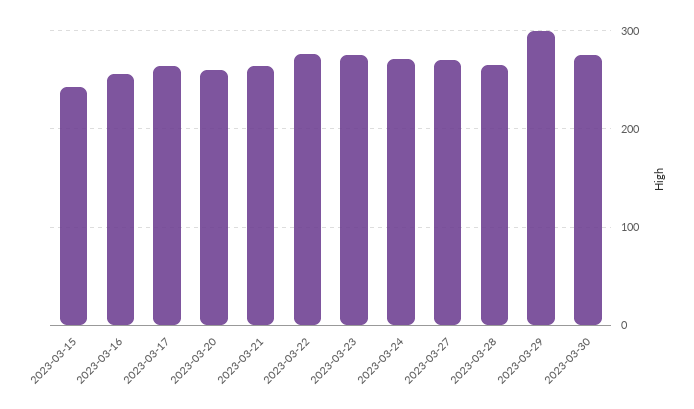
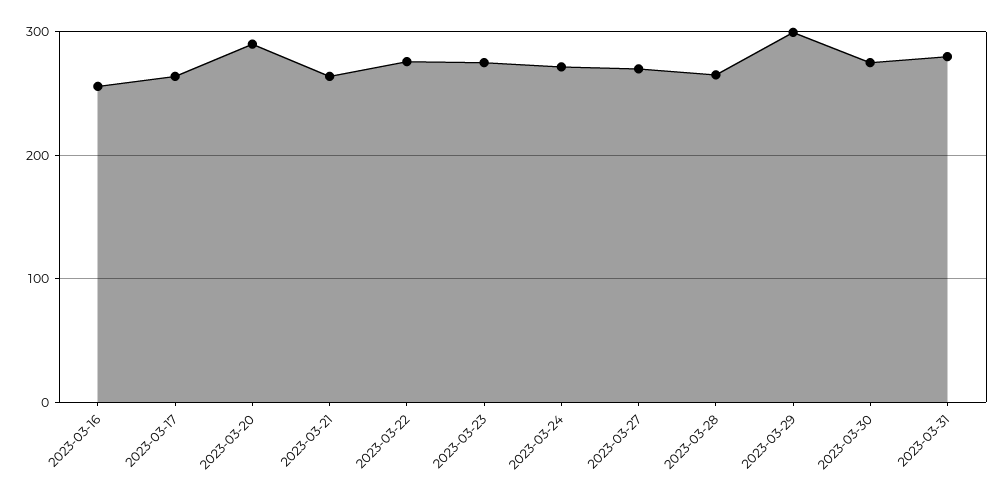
2023-03-15: 240 -> none
2023-03-20: 260 -> 290
2023-03-31: none -> 280

